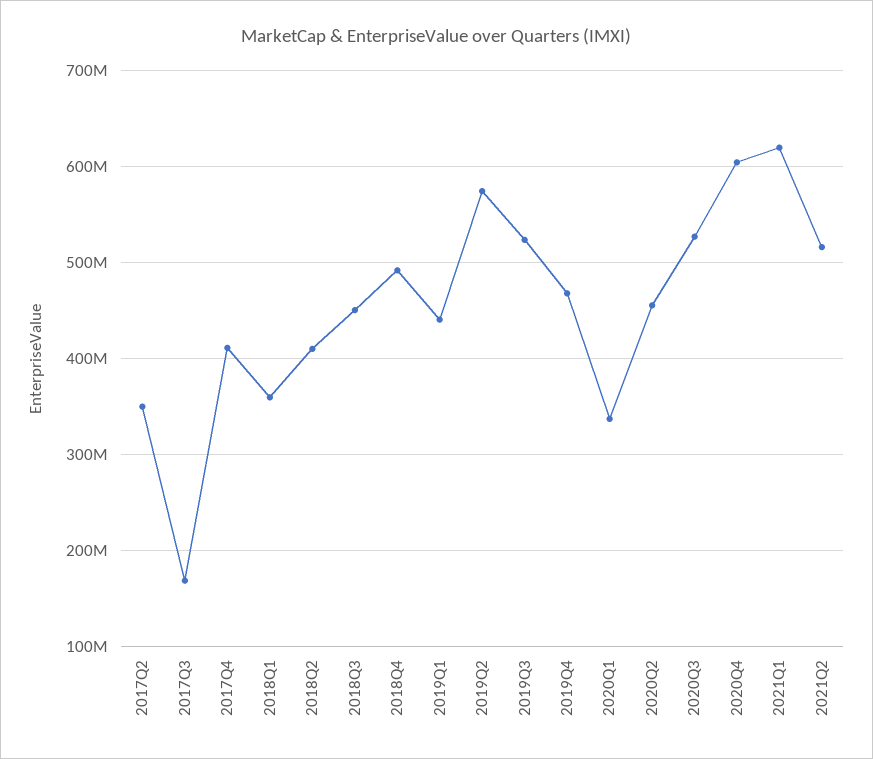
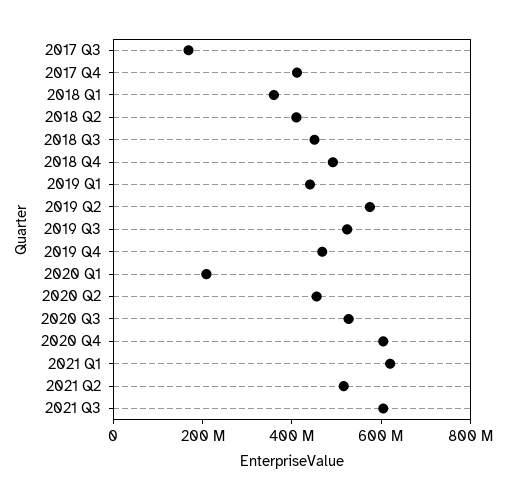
2017Q2: 350000000 -> none
2020Q1: 340000000 -> 200000000
2021 Q3: none -> 600000000

